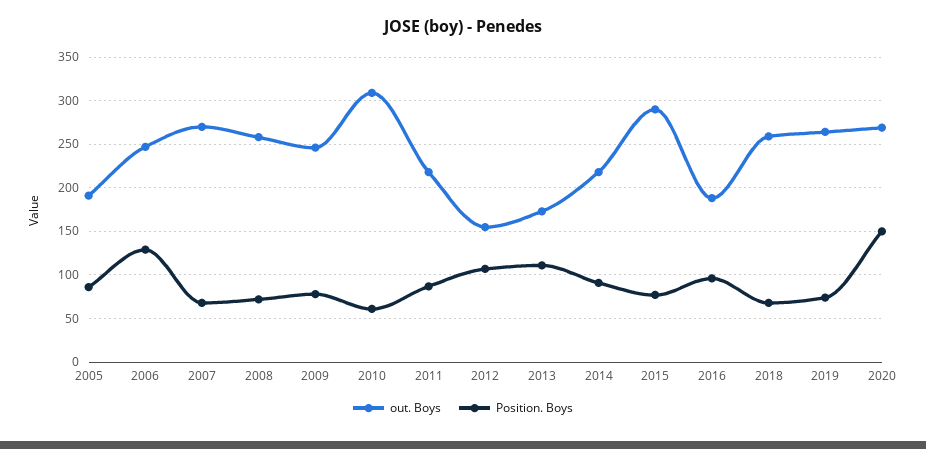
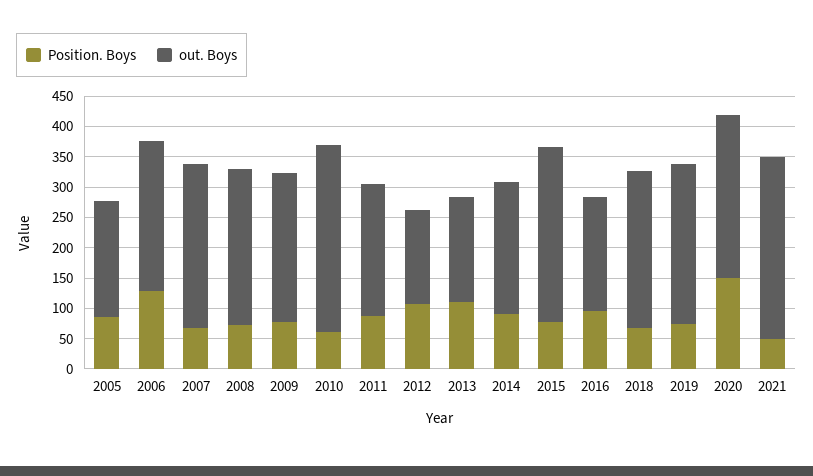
Position. Boys, 2021: none -> 50
out. Boys, 2021: none -> 300

